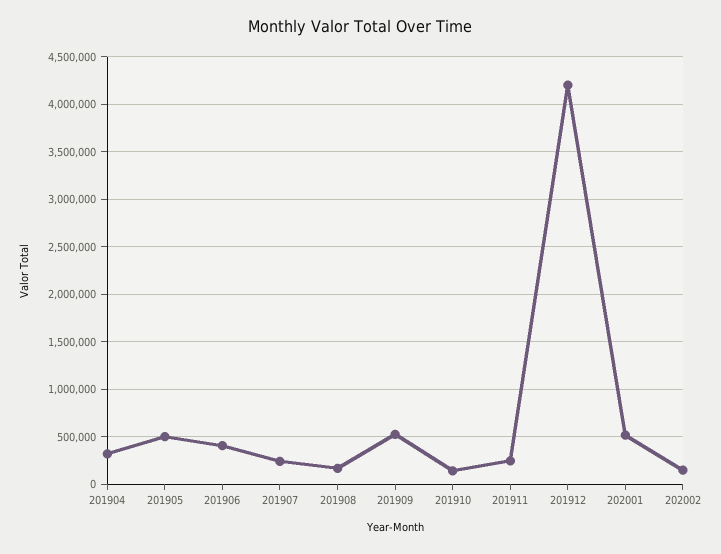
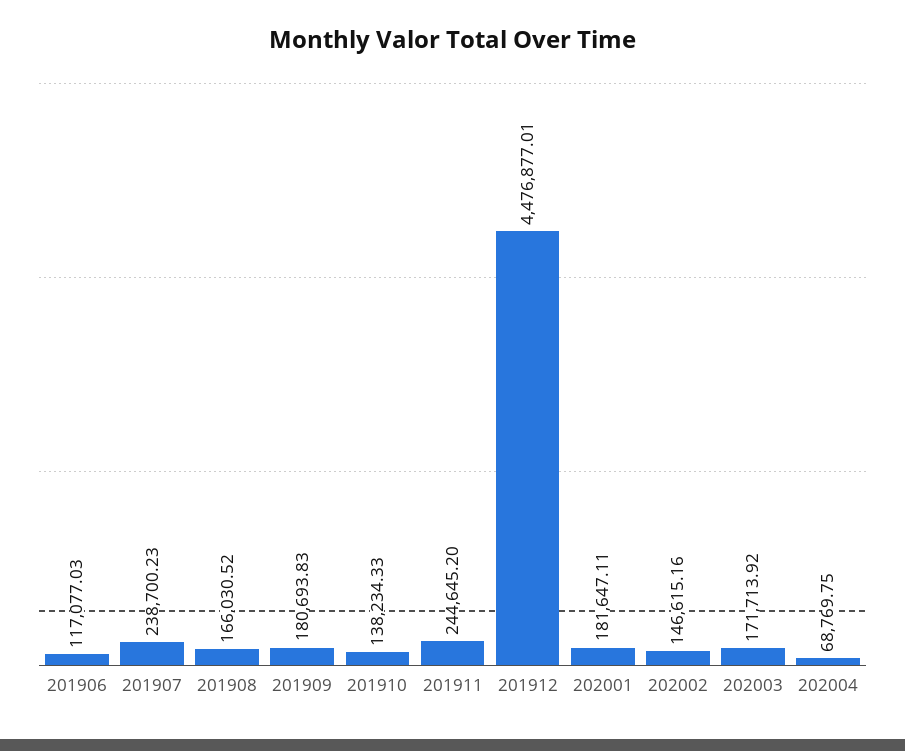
201904: 300000 -> none
201905: 500000 -> none
201906: 400000 -> 117077.03
201909: 500000 -> 180693.83
201912: 4200000 -> 4476877.01
202001: 500000 -> 181647.11
202003: none -> 171713.92
202004: none -> 68769.75

